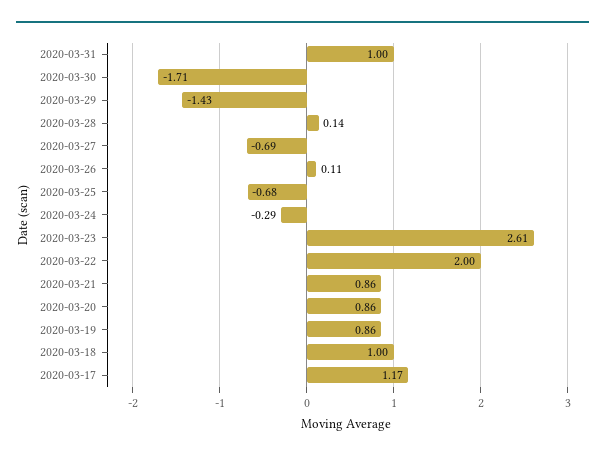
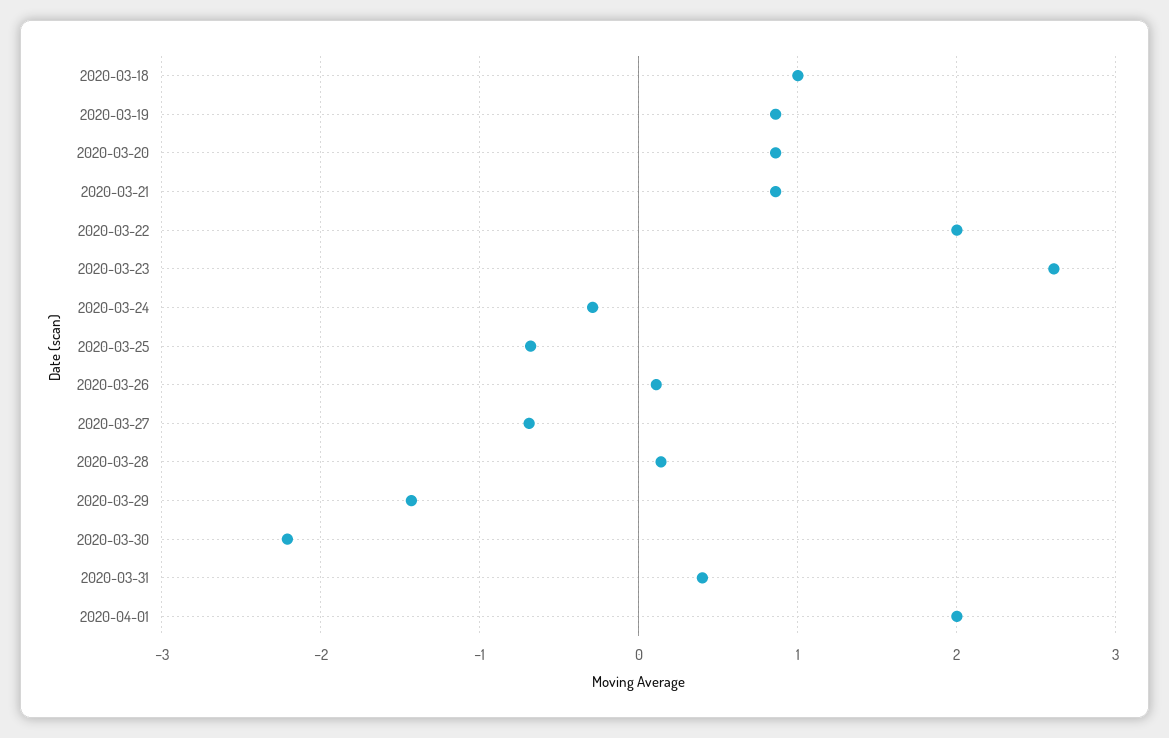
2020-03-31: 1 -> 0.4
2020-03-30: -1.71 -> -2.2
2020-03-17: 1.17 -> none
2020-04-01: none -> 2

